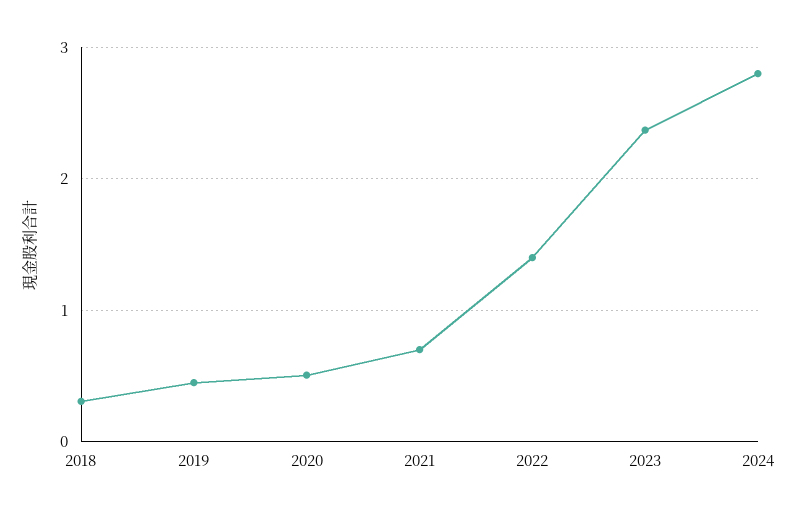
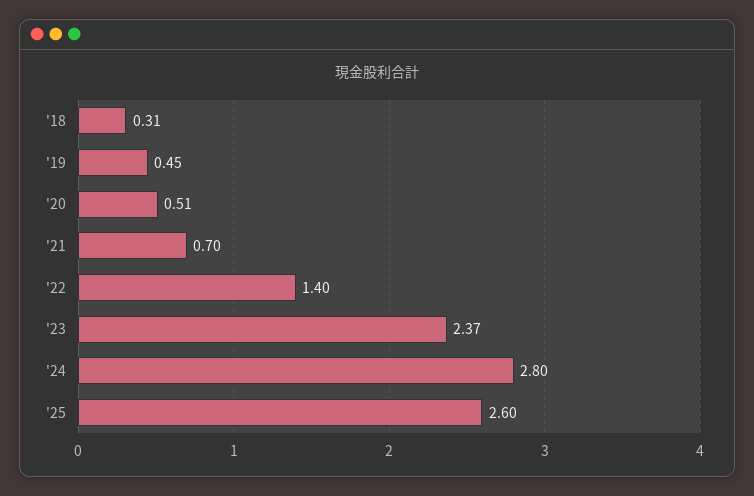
'25: none -> 2.6

